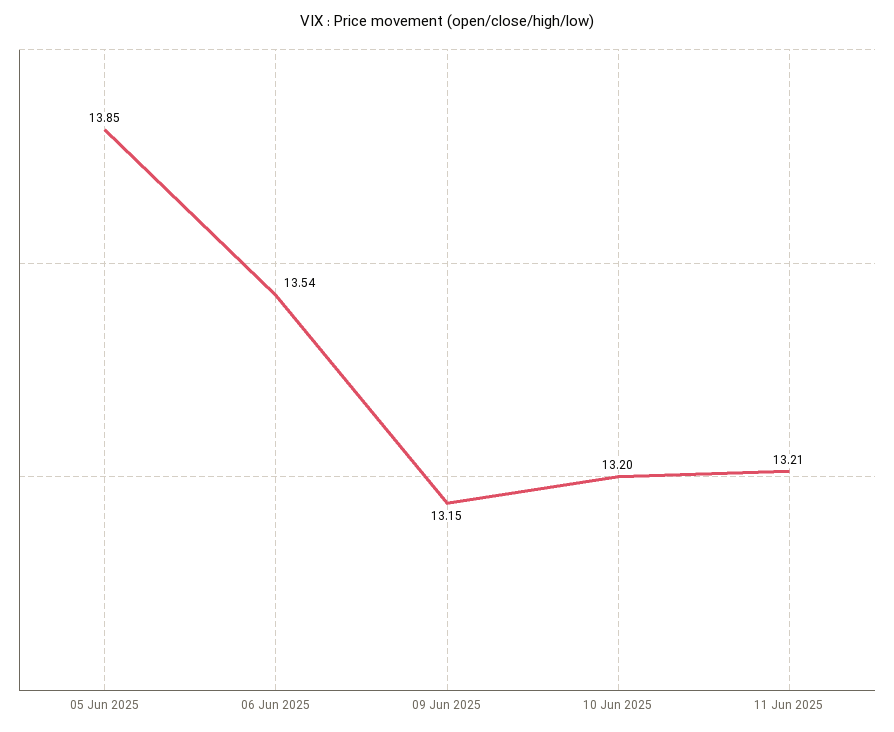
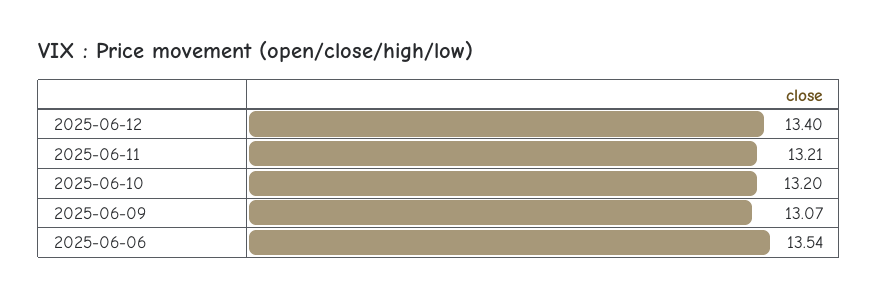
05 Jun 2025: 13.85 -> none
09 Jun 2025: 13.15 -> 13.07
2025-06-12: none -> 13.4

